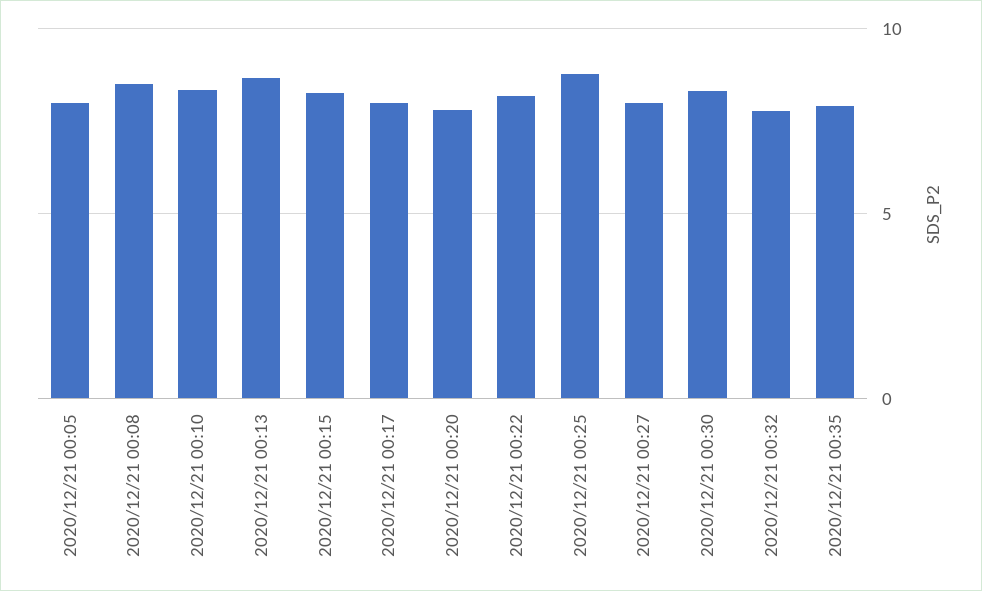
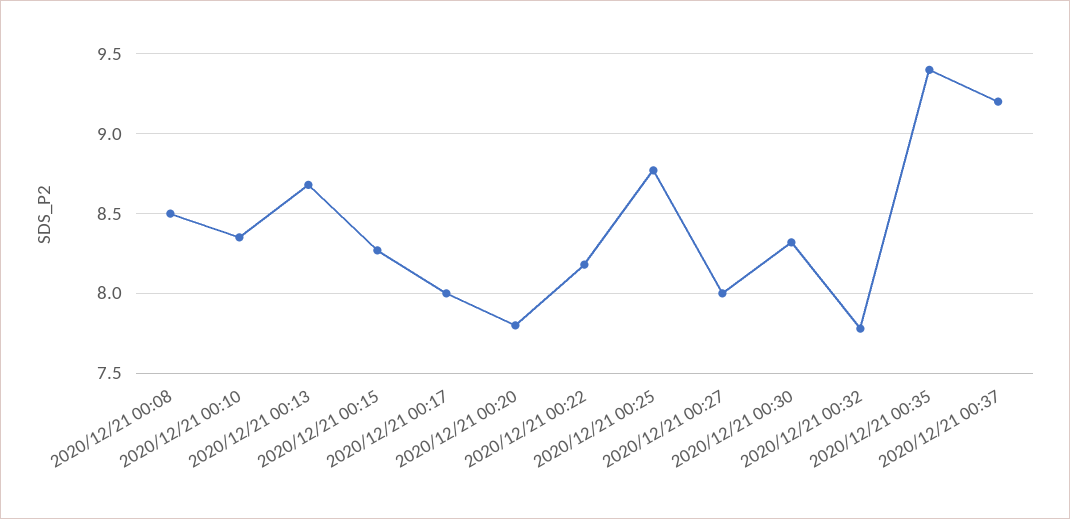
2020/12/21 00:05: 8 -> none
2020/12/21 00:35: 8 -> 9.4
2020/12/21 00:37: none -> 9.2

